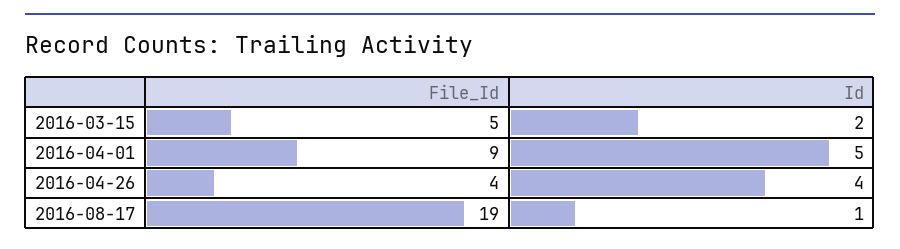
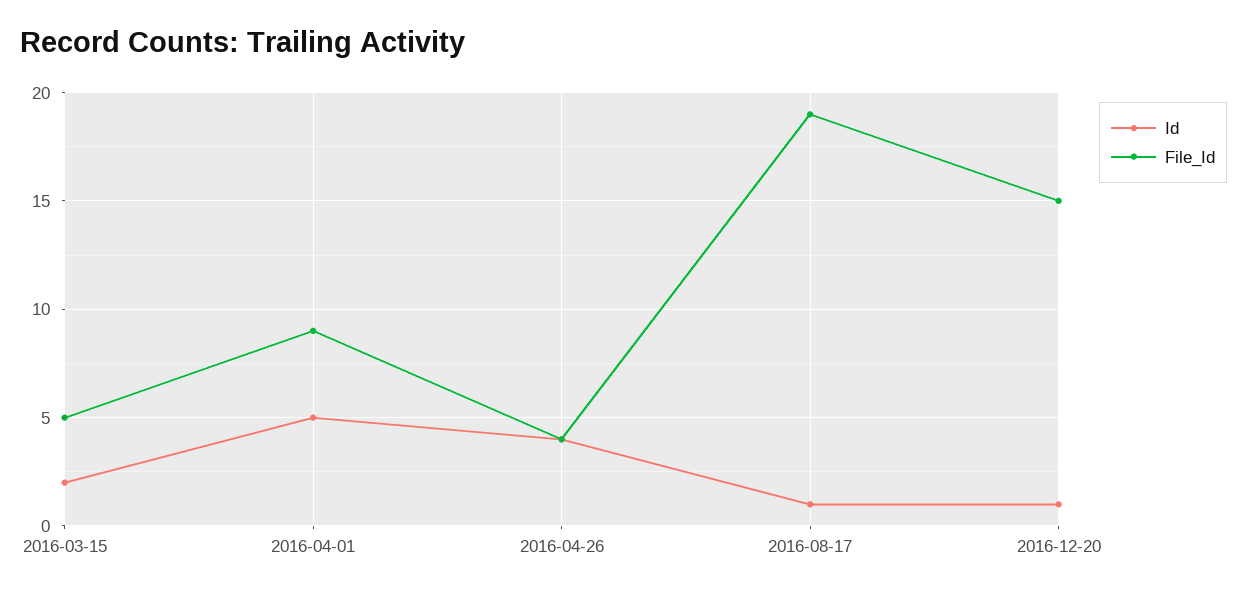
Id, 2016-12-20: none -> 1
File_Id, 2016-12-20: none -> 15

